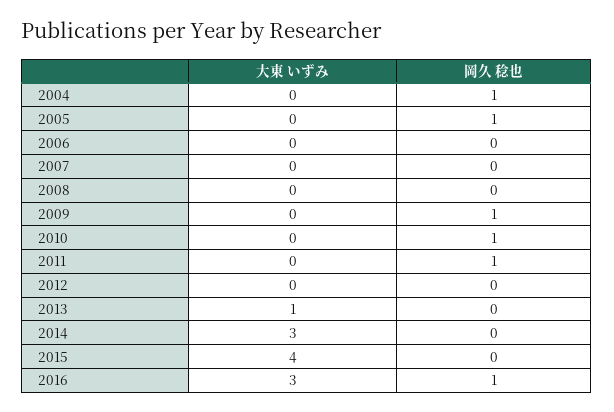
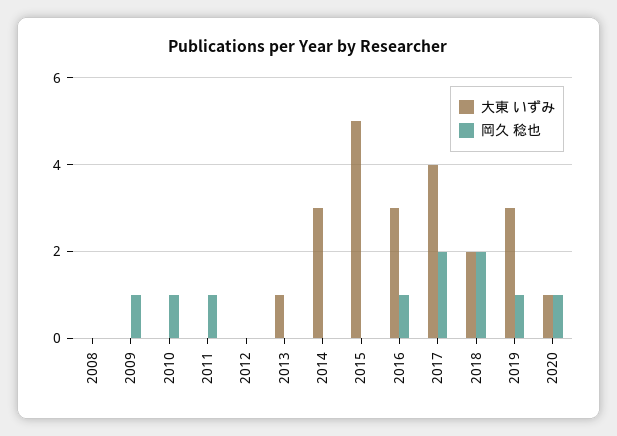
大東 いずみ, 2004: 0 -> none
岡久 稔也, 2004: 1 -> none
大東 いずみ, 2005: 0 -> none
岡久 稔也, 2005: 1 -> none
大東 いずみ, 2006: 0 -> none
岡久 稔也, 2006: 0 -> none
大東 いずみ, 2007: 0 -> none
岡久 稔也, 2007: 0 -> none
大東 いずみ, 2015: 4 -> 5
大東 いずみ, 2017: none -> 4
岡久 稔也, 2017: none -> 2
大東 いずみ, 2018: none -> 2
岡久 稔也, 2018: none -> 2
大東 いずみ, 2019: none -> 3
岡久 稔也, 2019: none -> 1
大東 いずみ, 2020: none -> 1
岡久 稔也, 2020: none -> 1

